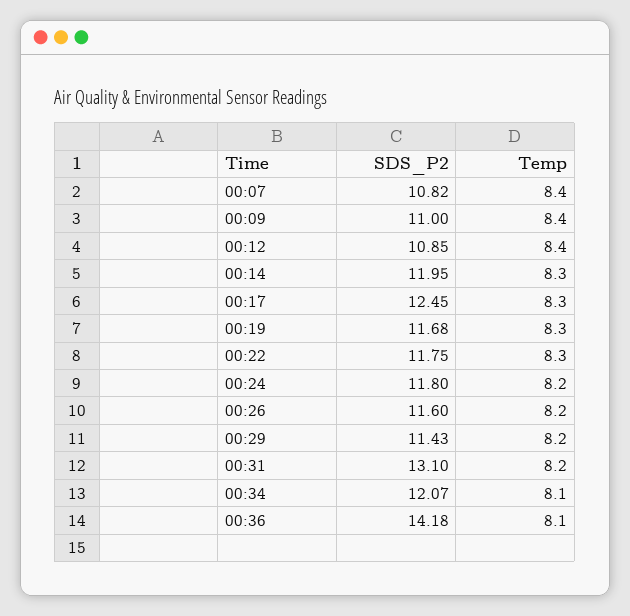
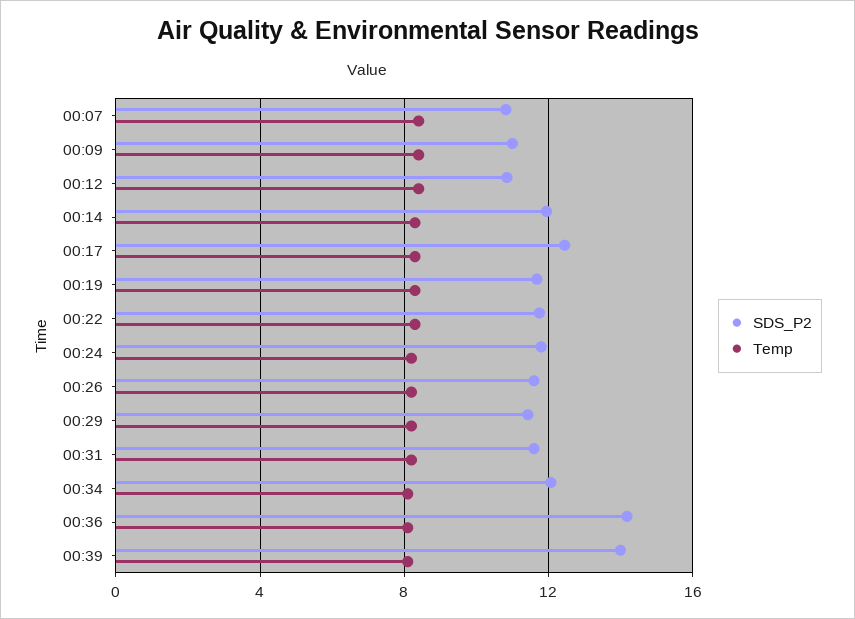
SDS_P2, 00:31: 13.1 -> 11.5
SDS_P2, 00:39: none -> 14
Temp, 00:39: none -> 8

